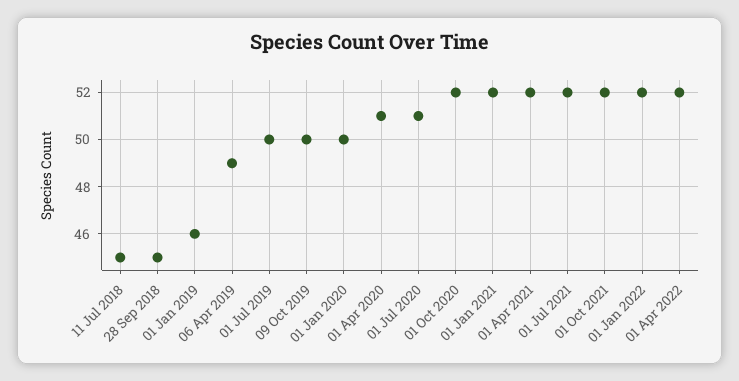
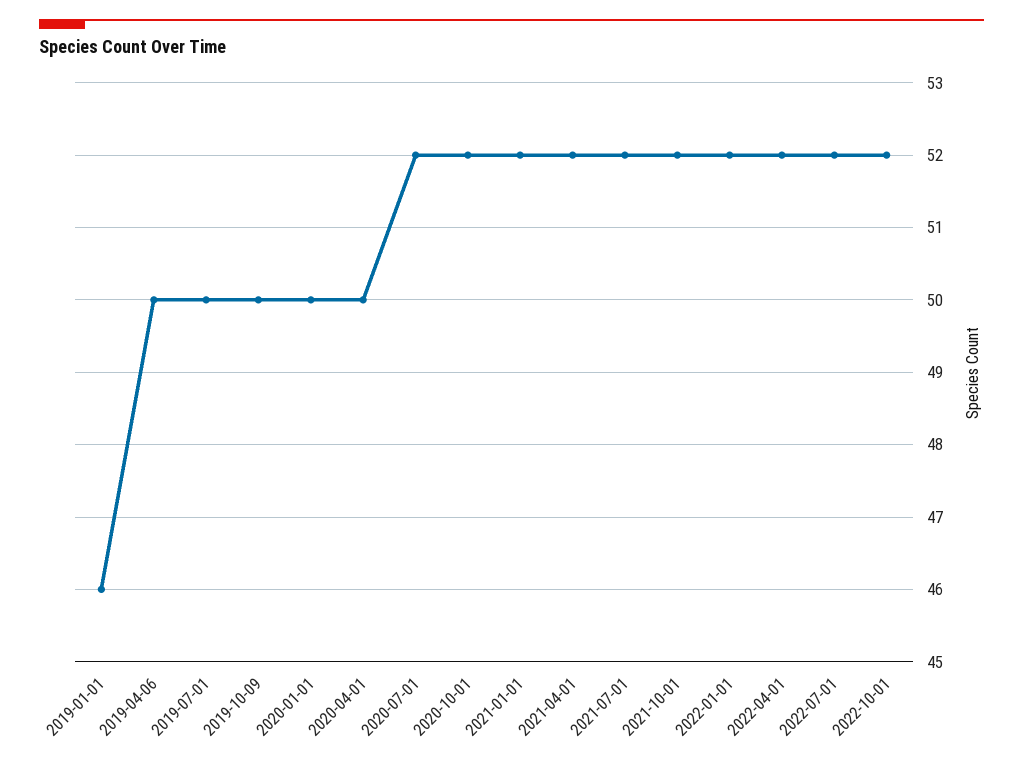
11 Jul 2018: 45 -> none
28 Sep 2018: 45 -> none
06 Apr 2019: 49 -> 50
01 Apr 2020: 51 -> 50
01 Jul 2020: 51 -> 52
2022-07-01: none -> 52
2022-10-01: none -> 52

